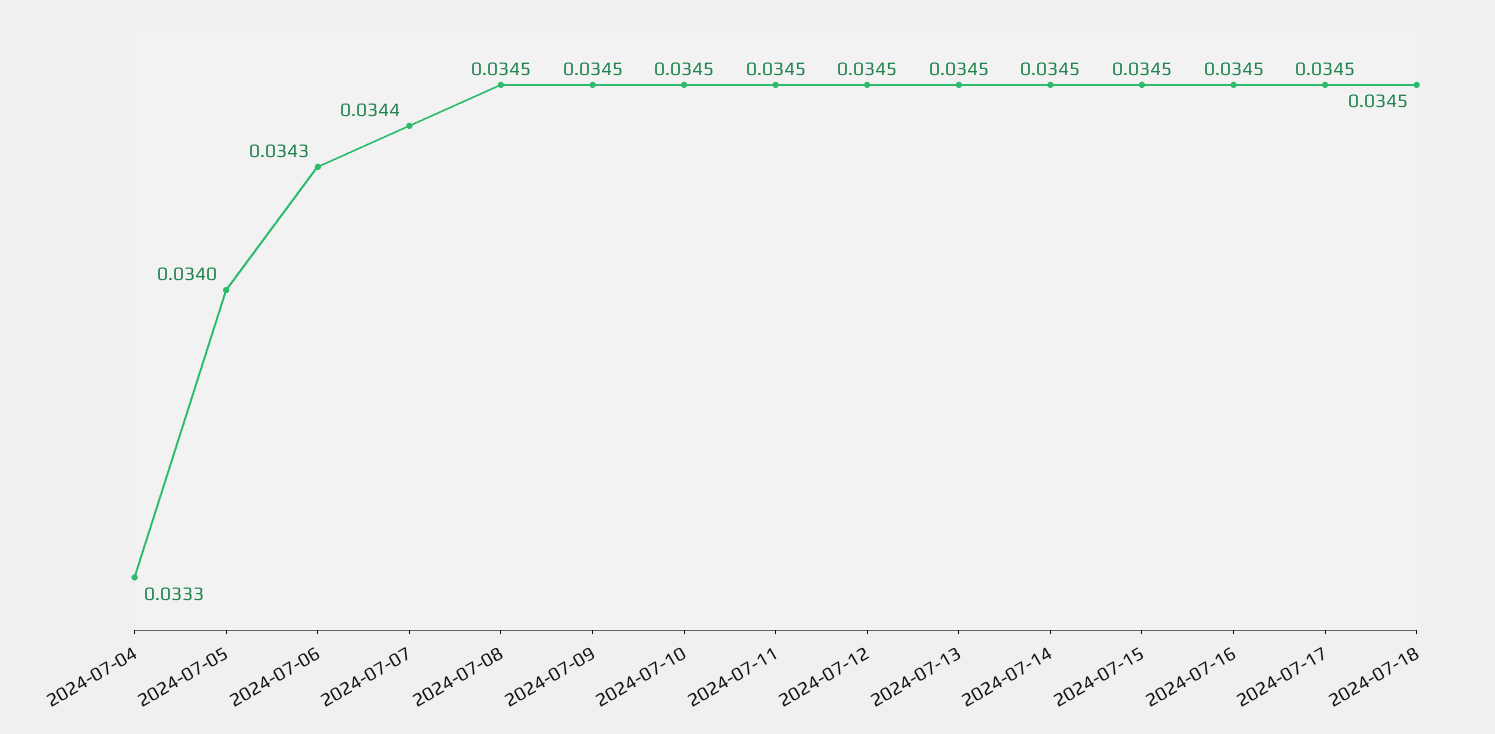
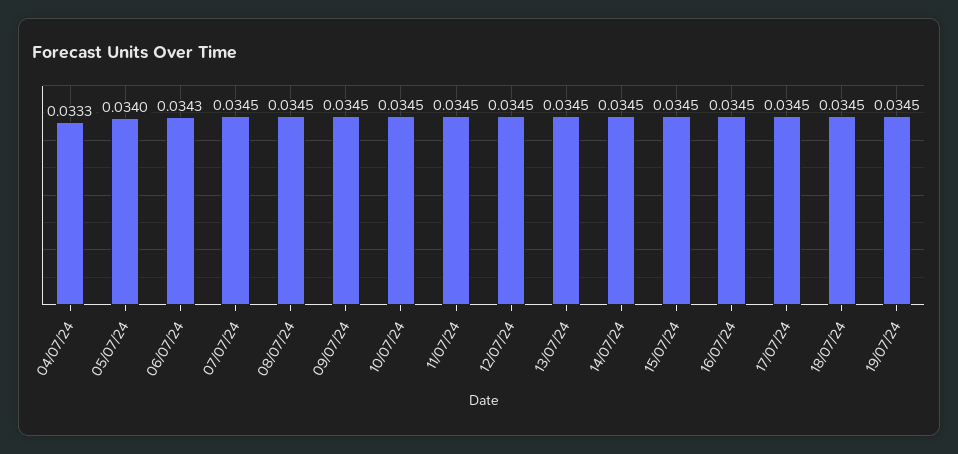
2024-07-07: 0.0344 -> 0.0345
19/07/24: none -> 0.0345

